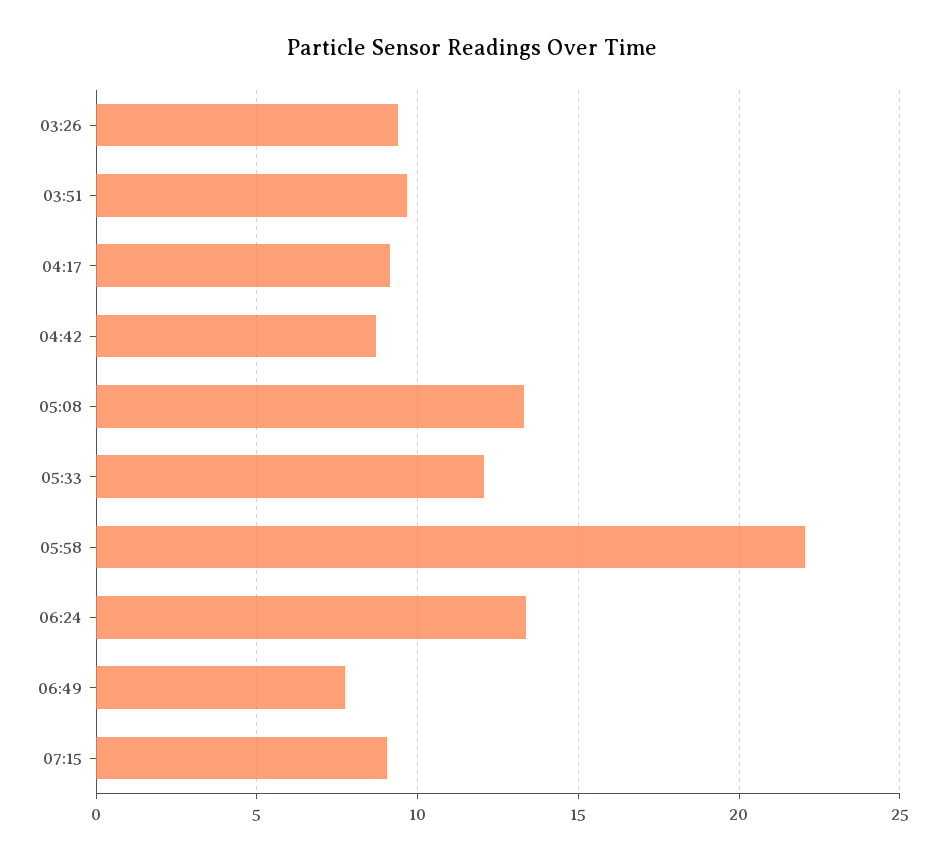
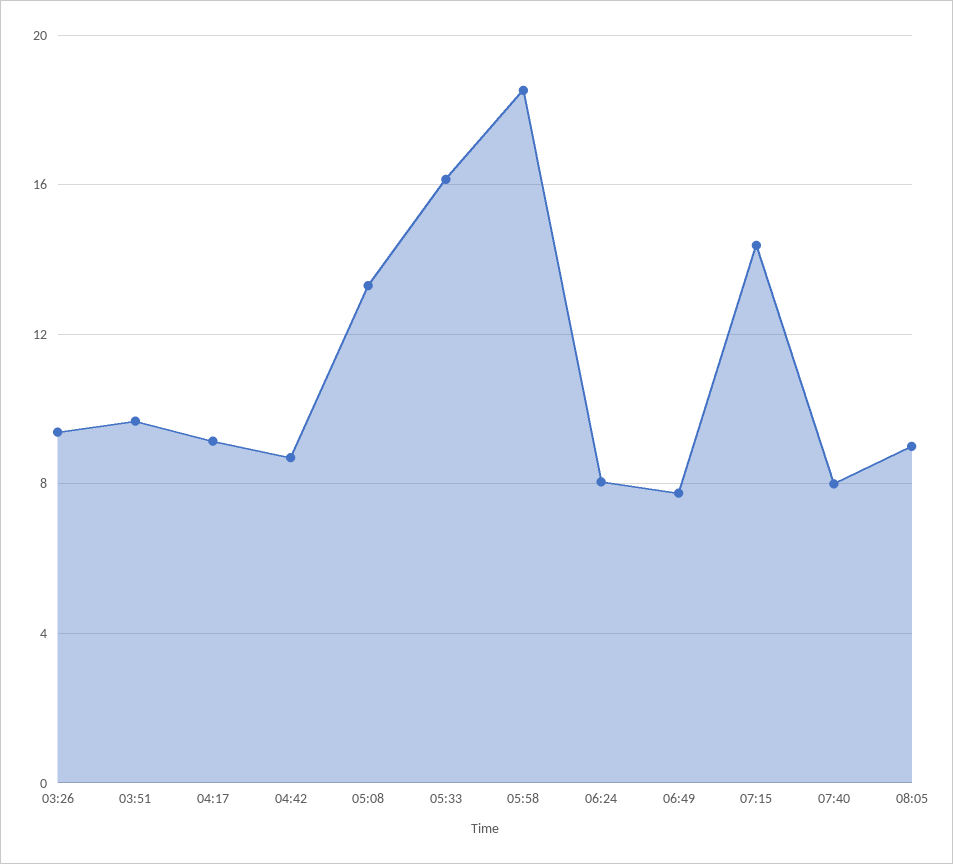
05:33: 12 -> 16
05:58: 22 -> 18.5
06:24: 13.5 -> 8
07:15: 9 -> 14.5
07:40: none -> 8
08:05: none -> 9

